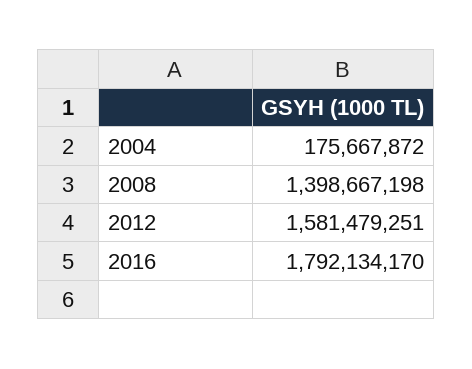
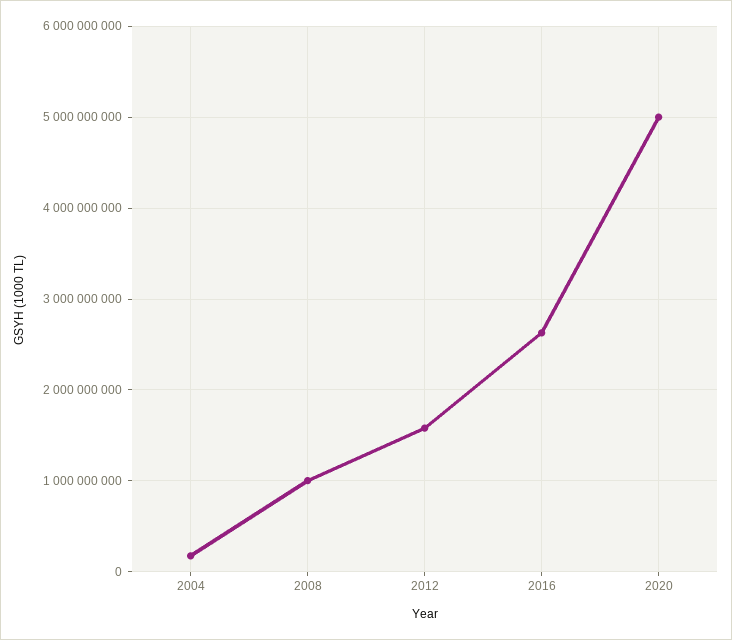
2008: 1398667198 -> 1000000000
2016: 1792134170 -> 2600000000
2020: none -> 5000000000

